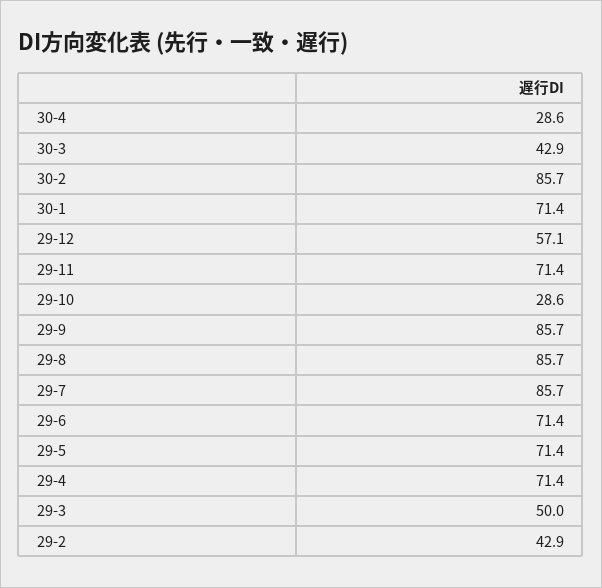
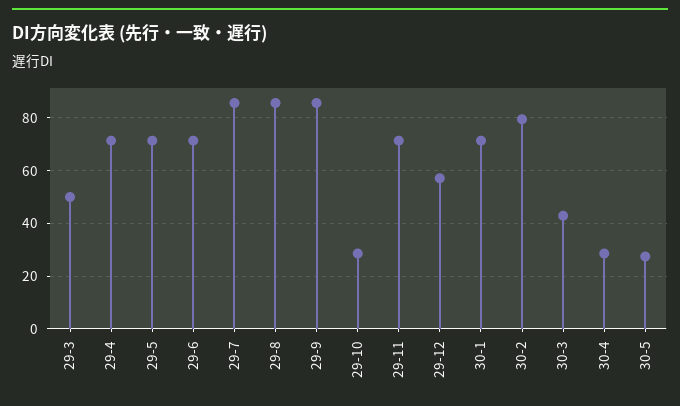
30-2: 85.7 -> 80
29-2: 42.9 -> none
30-5: none -> 27.5

